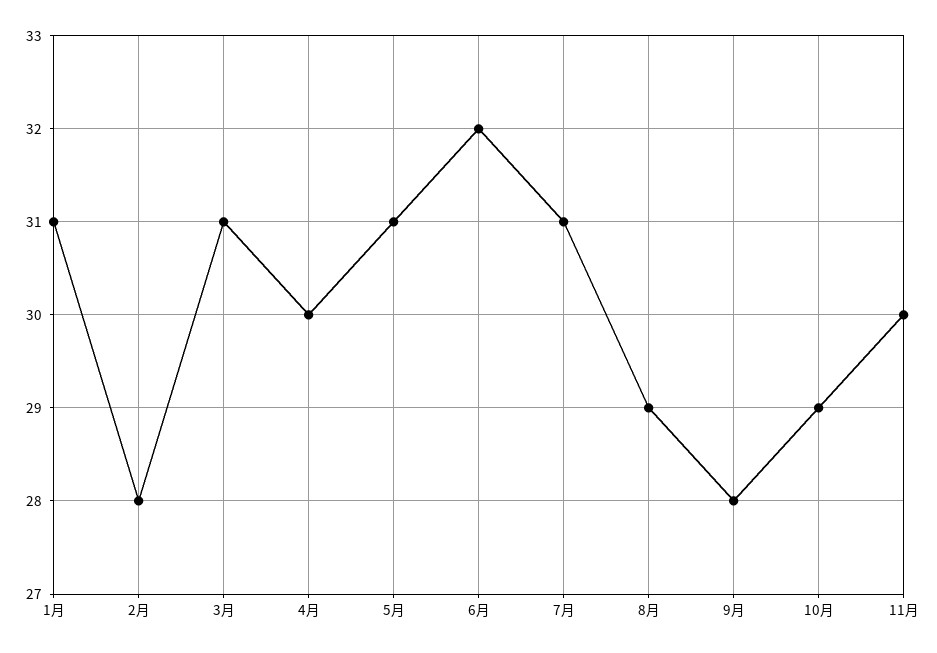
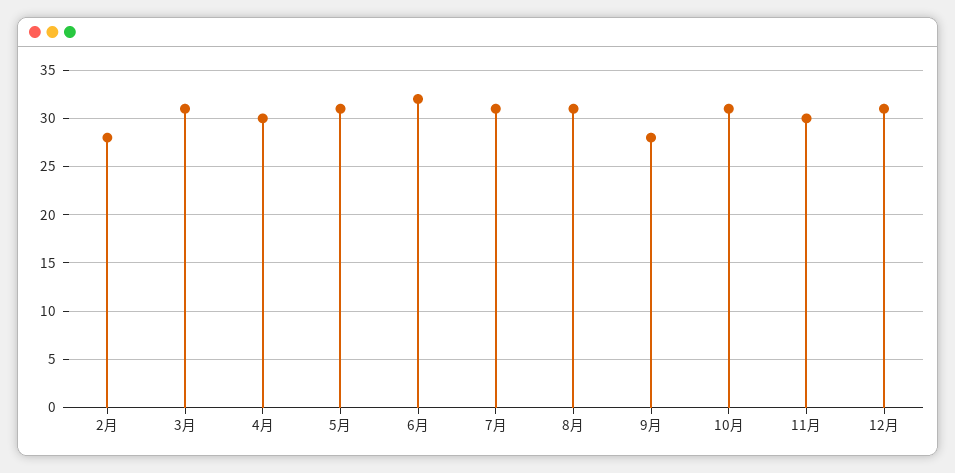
1月: 31 -> none
8月: 29 -> 31
10月: 29 -> 31
12月: none -> 31

